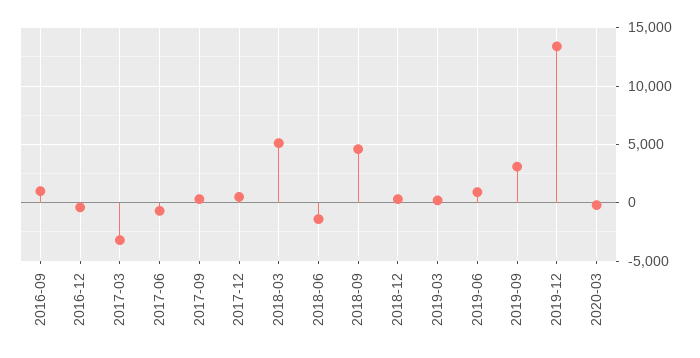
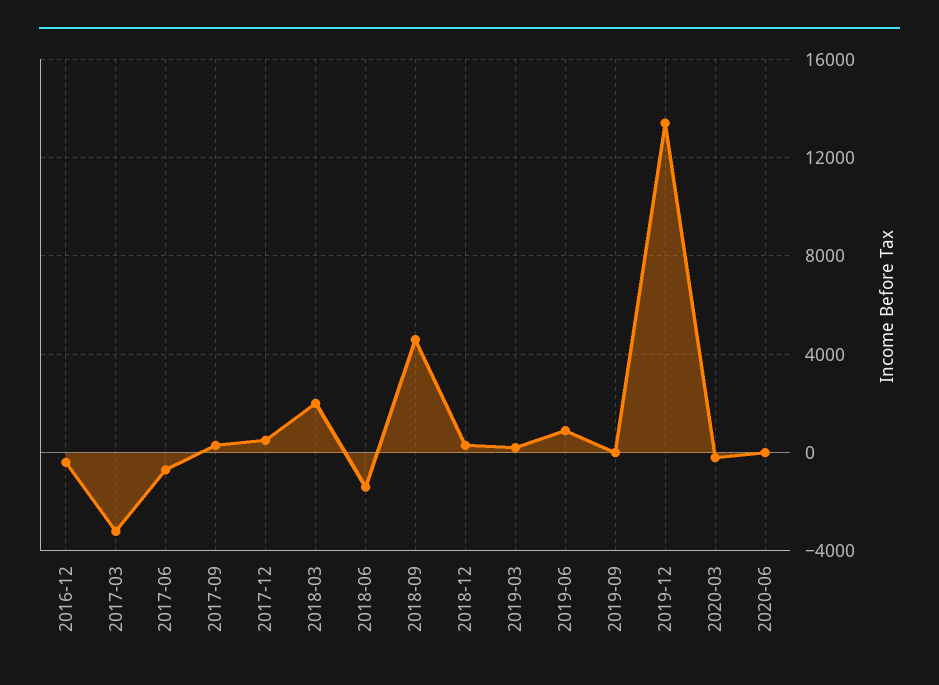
2016-09: 1000 -> none
2018-03: 5000 -> 2000
2019-09: 3000 -> 0
2020-06: none -> 0

